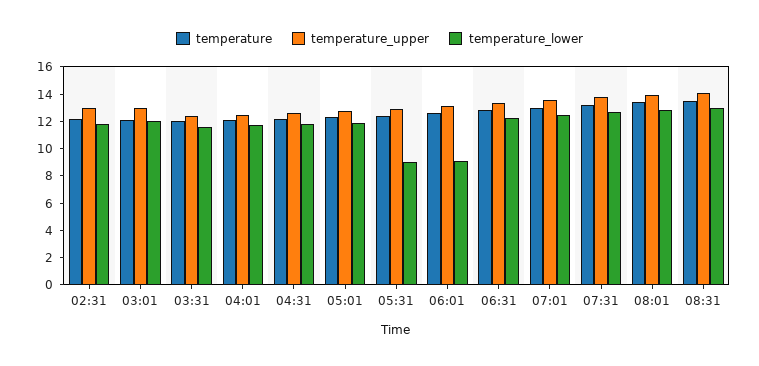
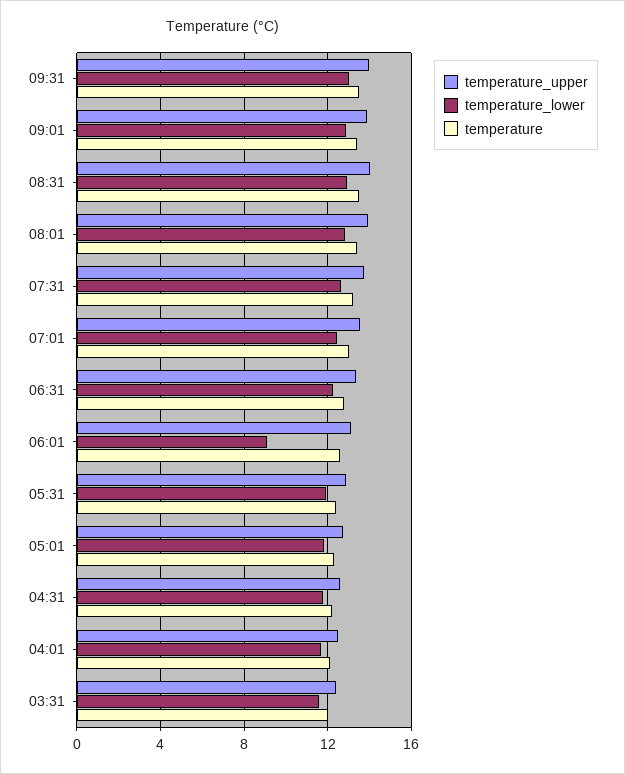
temperature, 02:31: 12 -> none
temperature_upper, 02:31: 13 -> none
temperature_lower, 02:31: 12 -> none
temperature, 03:01: 12 -> none
temperature_upper, 03:01: 13 -> none
temperature_lower, 03:01: 12 -> none
temperature_lower, 05:31: 9 -> 12
temperature_upper, 09:31: none -> 14
temperature_lower, 09:31: none -> 13
temperature, 09:31: none -> 13.5
temperature_upper, 09:01: none -> 14
temperature_lower, 09:01: none -> 13
temperature, 09:01: none -> 13.5

